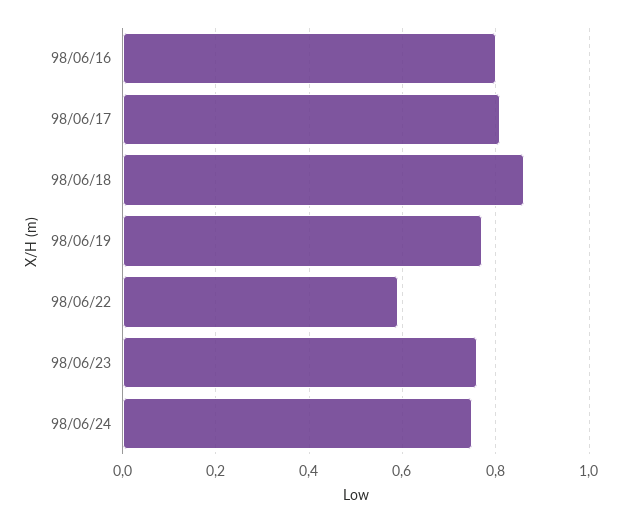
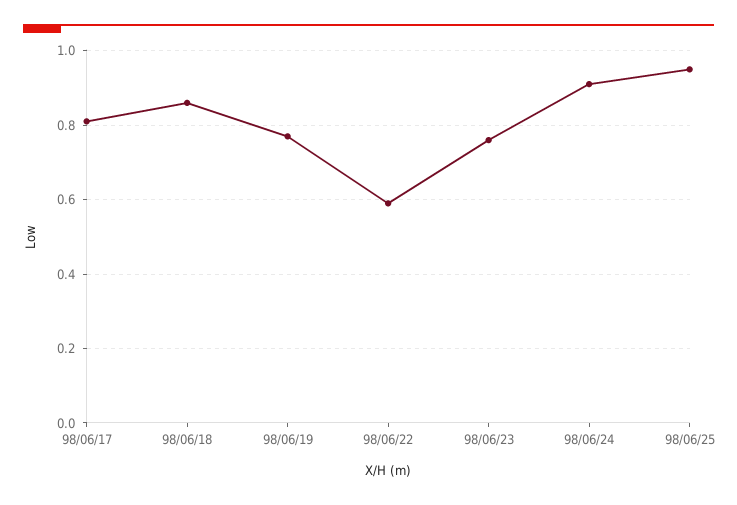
98/06/16: 0.8 -> none
98/06/24: 0.75 -> 0.9
98/06/25: none -> 0.95

